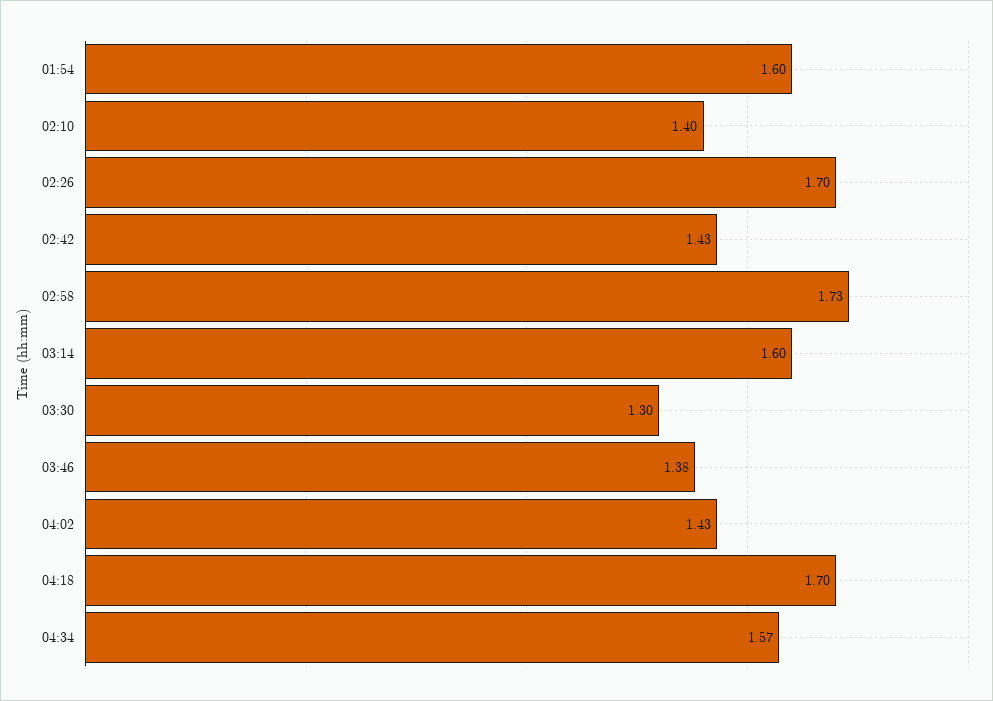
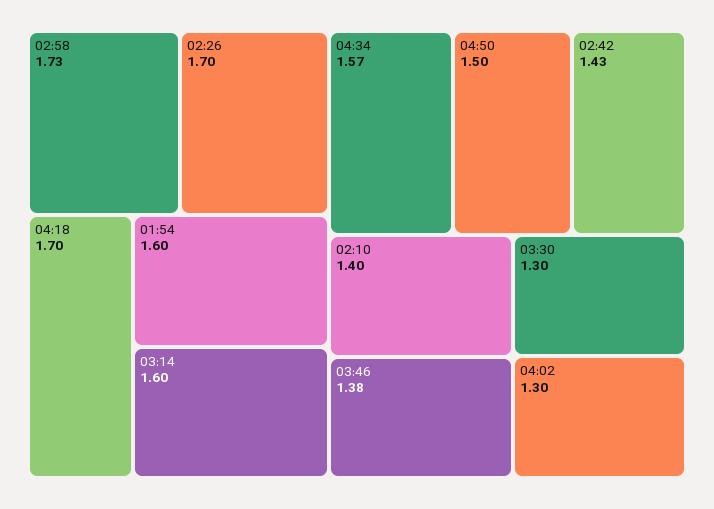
04:02: 1.43 -> 1.3
04:50: none -> 1.5

